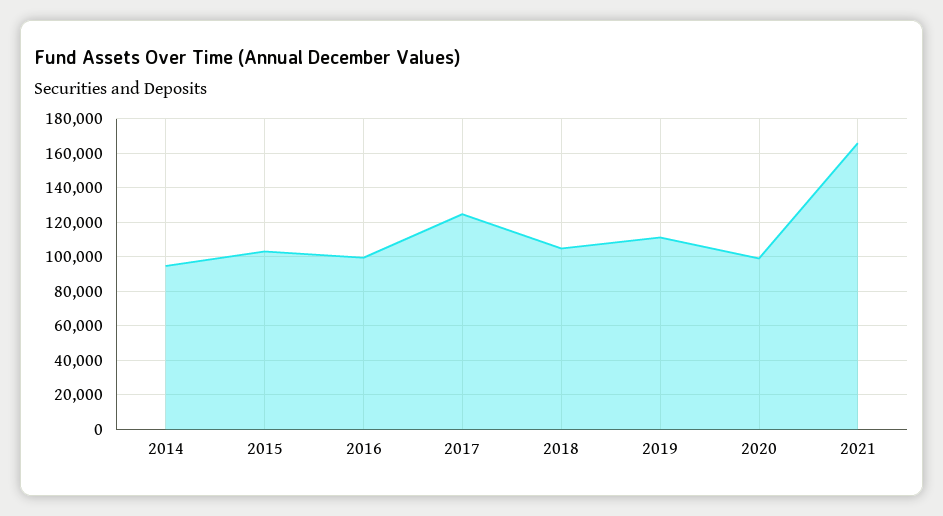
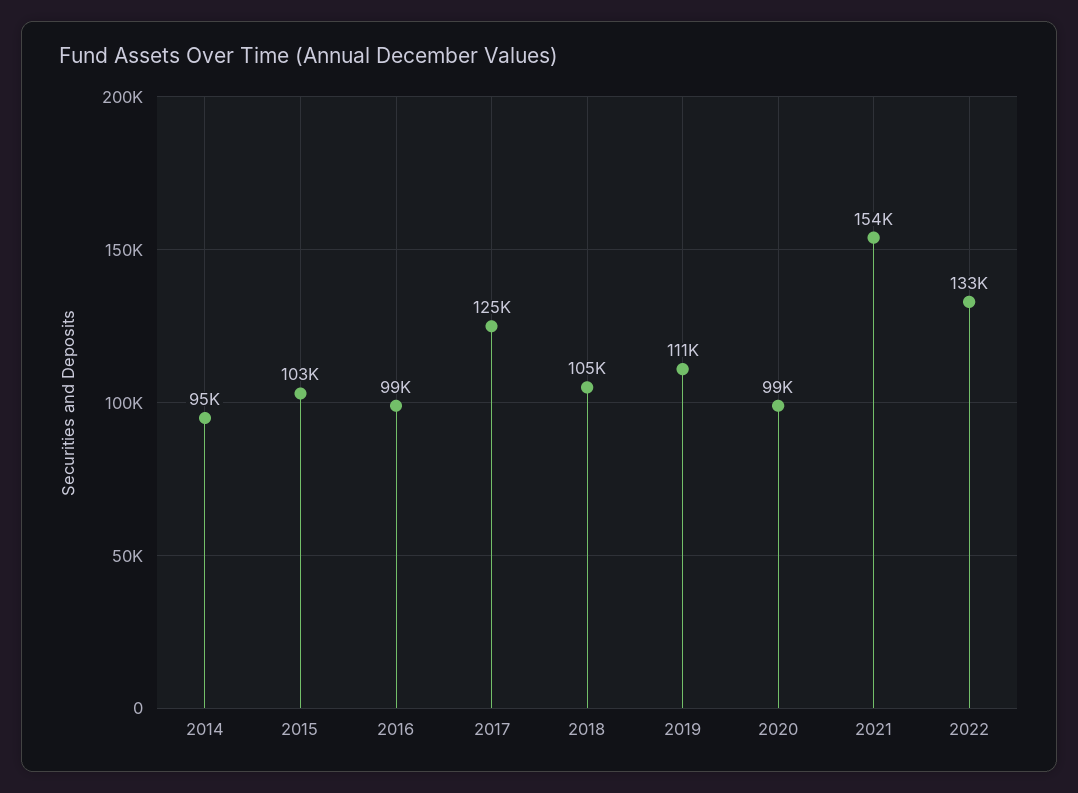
2021: 165000 -> 154000
2022: none -> 133000

